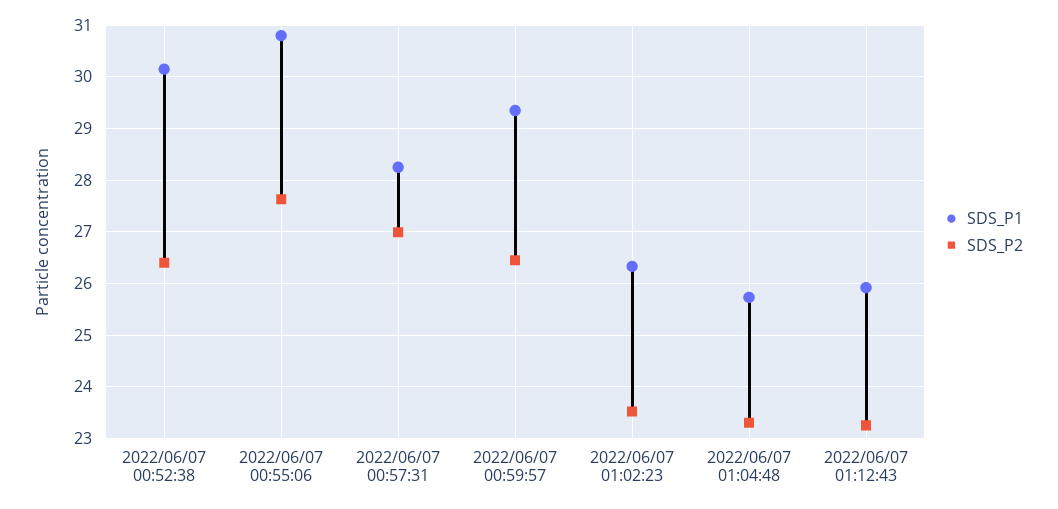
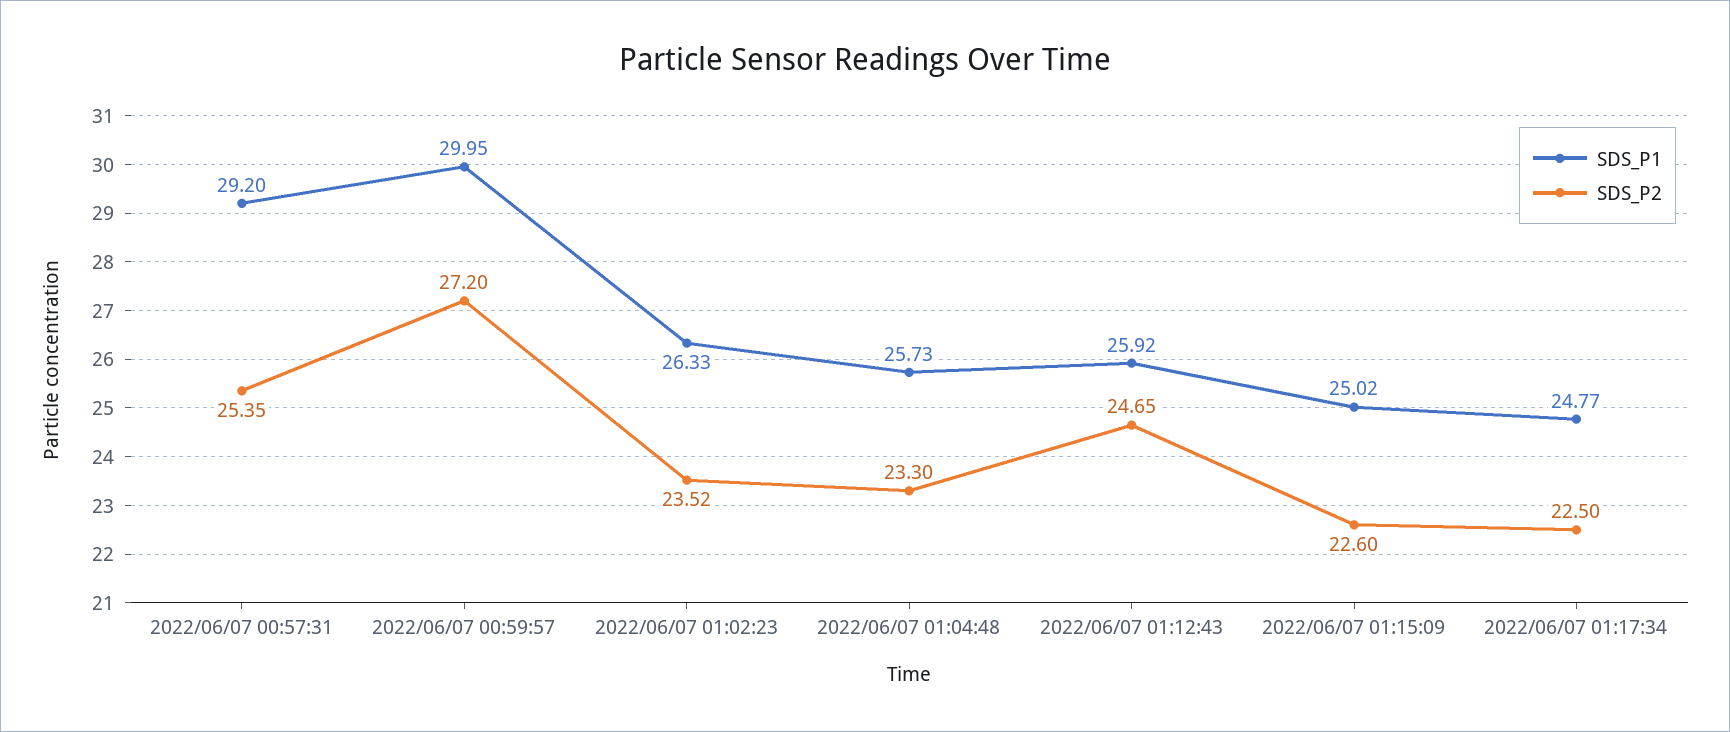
SDS_P1, 2022/06/07 00:52:38: 30.2 -> none
SDS_P2, 2022/06/07 00:52:38: 26.4 -> none
SDS_P1, 2022/06/07 00:55:06: 30.8 -> none
SDS_P2, 2022/06/07 00:55:06: 27.6 -> none
SDS_P1, 2022/06/07 00:57:31: 28.2 -> 29.2
SDS_P2, 2022/06/07 00:57:31: 27 -> 25.35
SDS_P1, 2022/06/07 00:59:57: 29.4 -> 29.95
SDS_P2, 2022/06/07 00:59:57: 26.4 -> 27.2
SDS_P2, 2022/06/07 01:12:43: 23.2 -> 24.65
SDS_P1, 2022/06/07 01:15:09: none -> 25.02
SDS_P2, 2022/06/07 01:15:09: none -> 22.6
SDS_P1, 2022/06/07 01:17:34: none -> 24.77
SDS_P2, 2022/06/07 01:17:34: none -> 22.5

